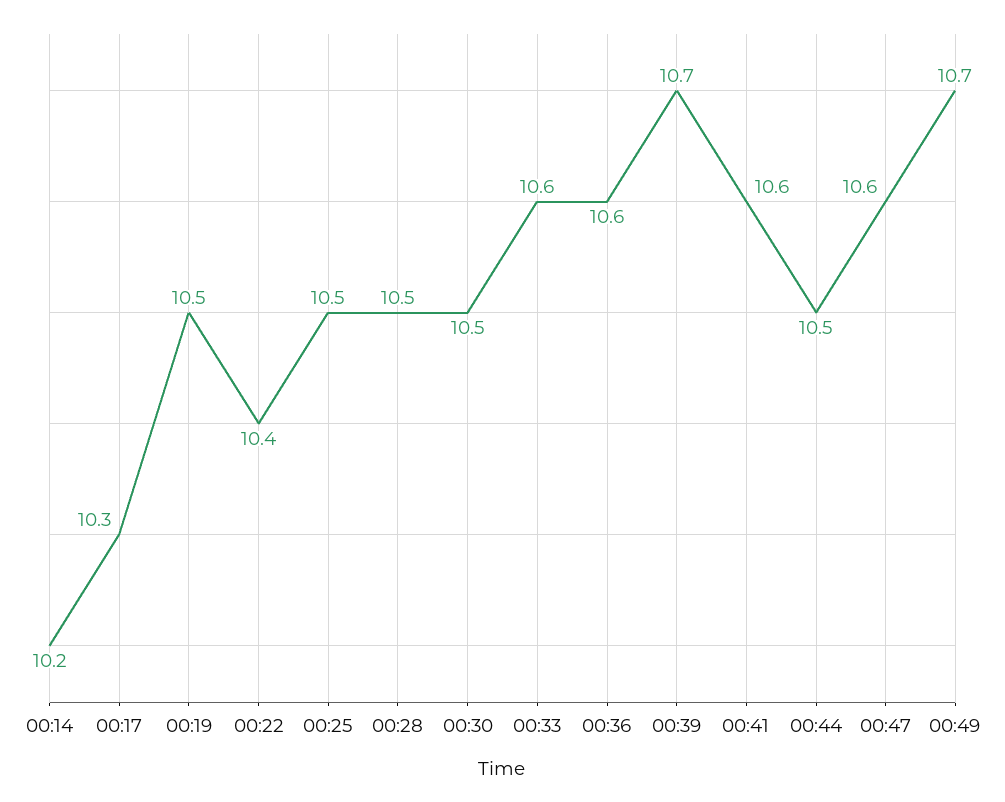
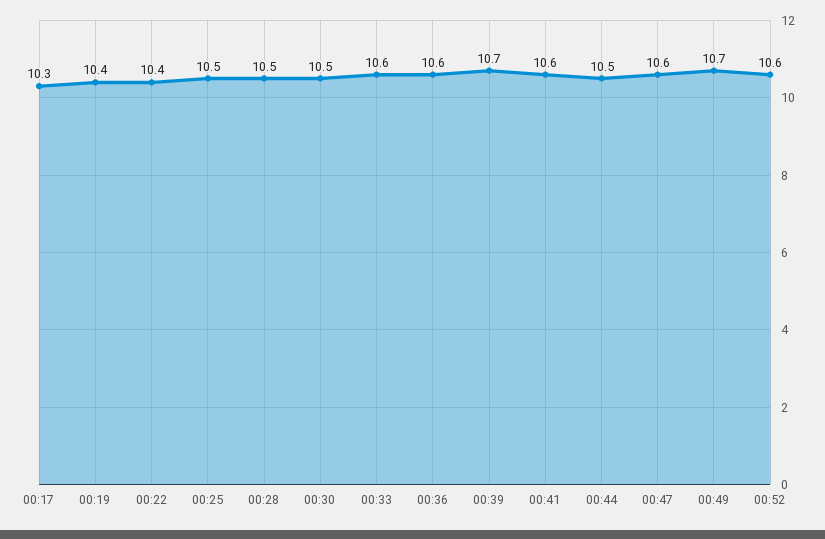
00:14: 10.2 -> none
00:19: 10.5 -> 10.4
00:52: none -> 10.6

